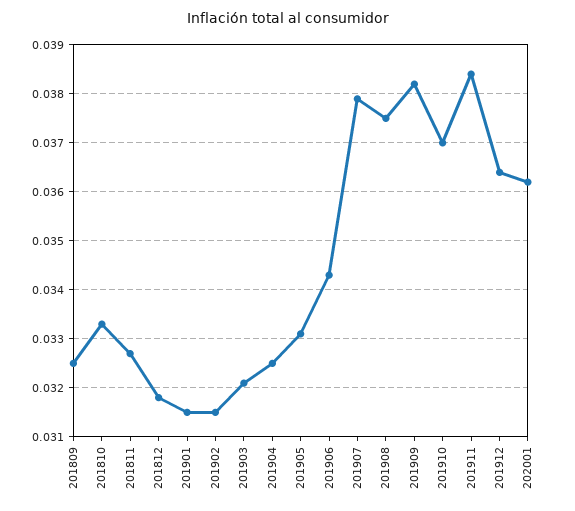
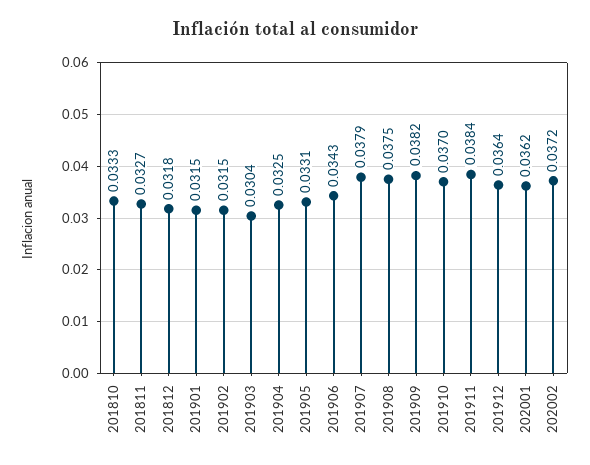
201809: 0.0325 -> none
201903: 0.032 -> 0.0304
202002: none -> 0.0372

